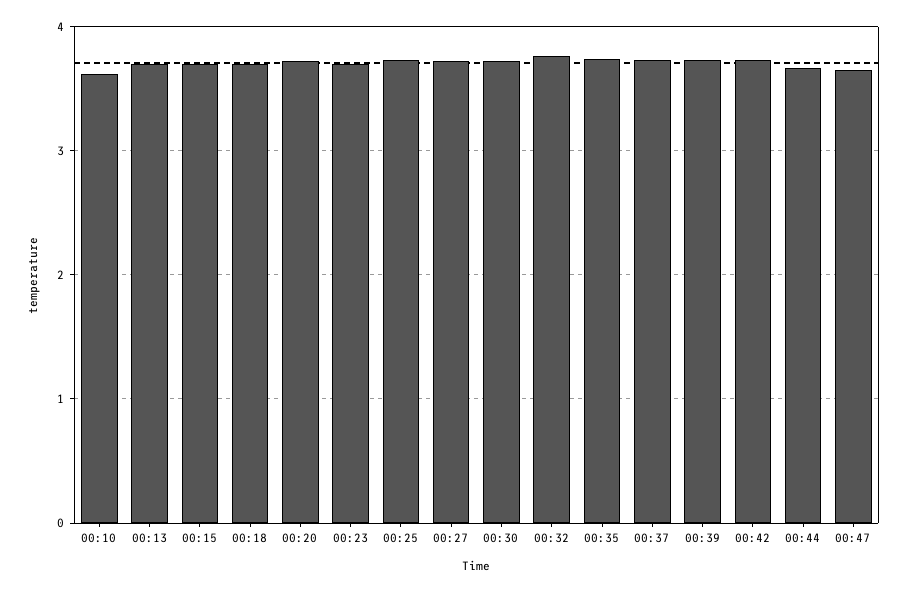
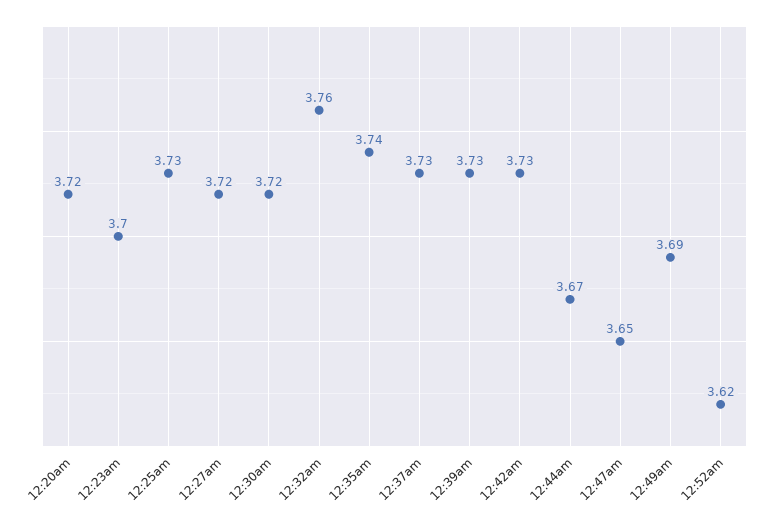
00:10: 3.6 -> none
00:13: 3.7 -> none
00:15: 3.7 -> none
00:18: 3.7 -> none
12:49am: none -> 3.69
12:52am: none -> 3.62

